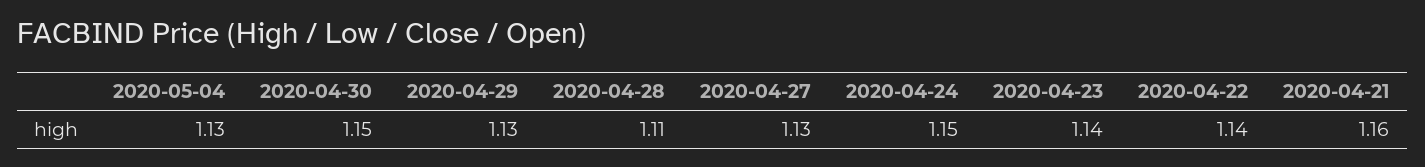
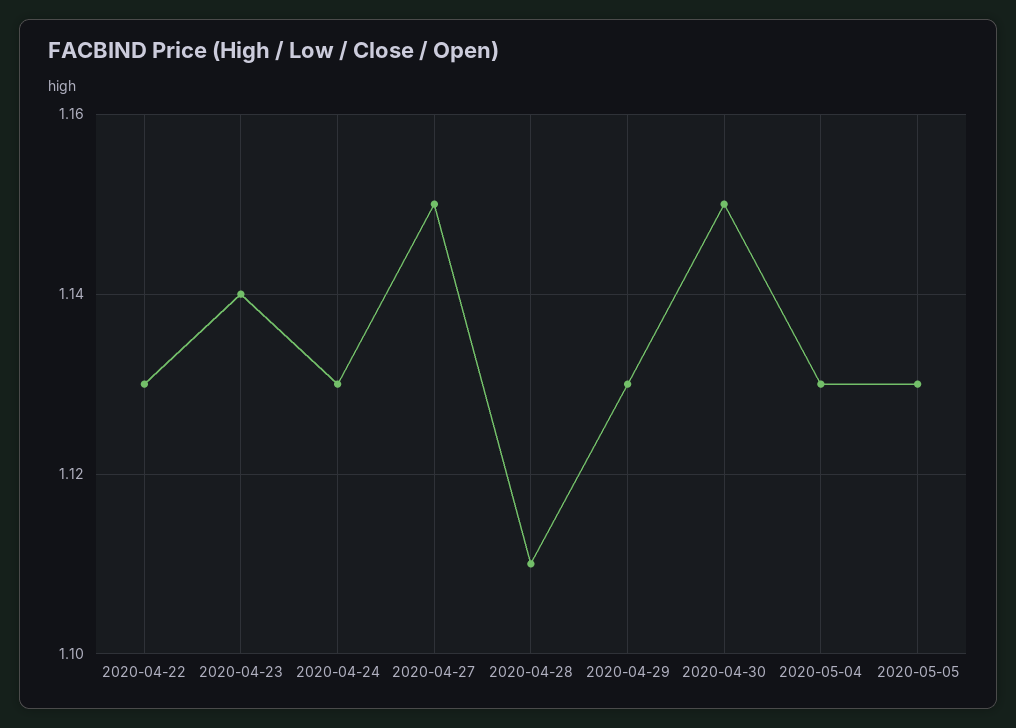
2020-04-27: 1.13 -> 1.15
2020-04-24: 1.15 -> 1.13
2020-04-22: 1.14 -> 1.13
2020-04-21: 1.16 -> none
2020-05-05: none -> 1.13

